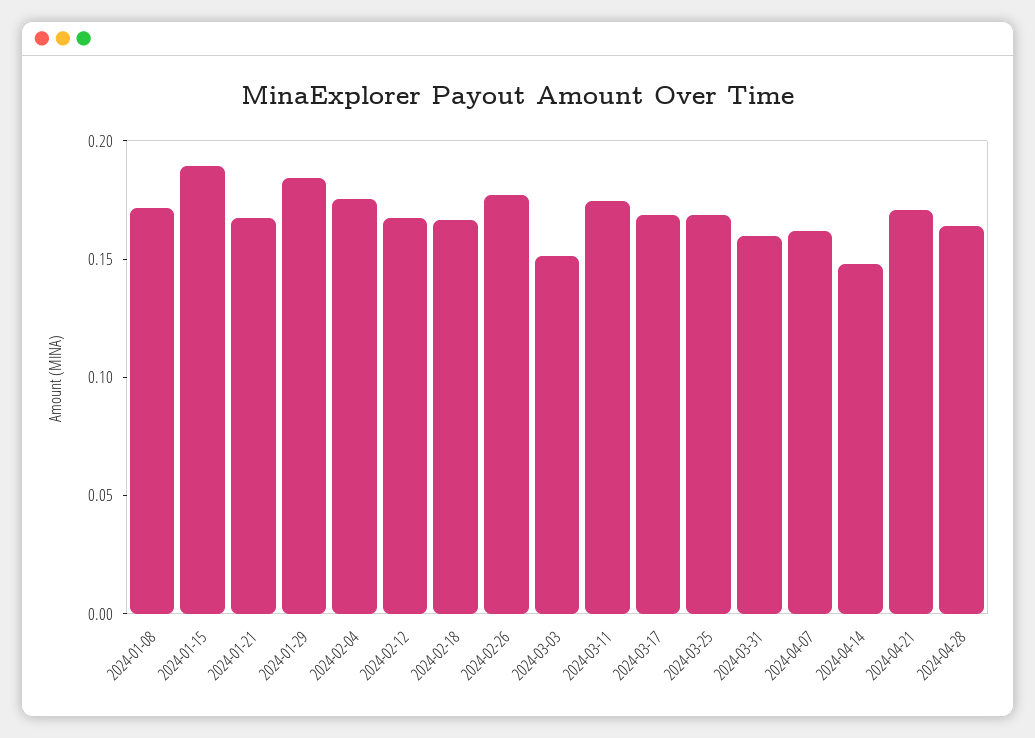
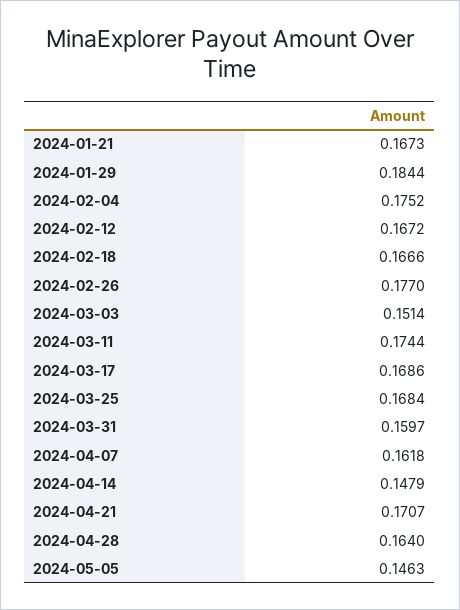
2024-01-08: 0.17 -> none
2024-01-15: 0.19 -> none
2024-05-05: none -> 0.1463

